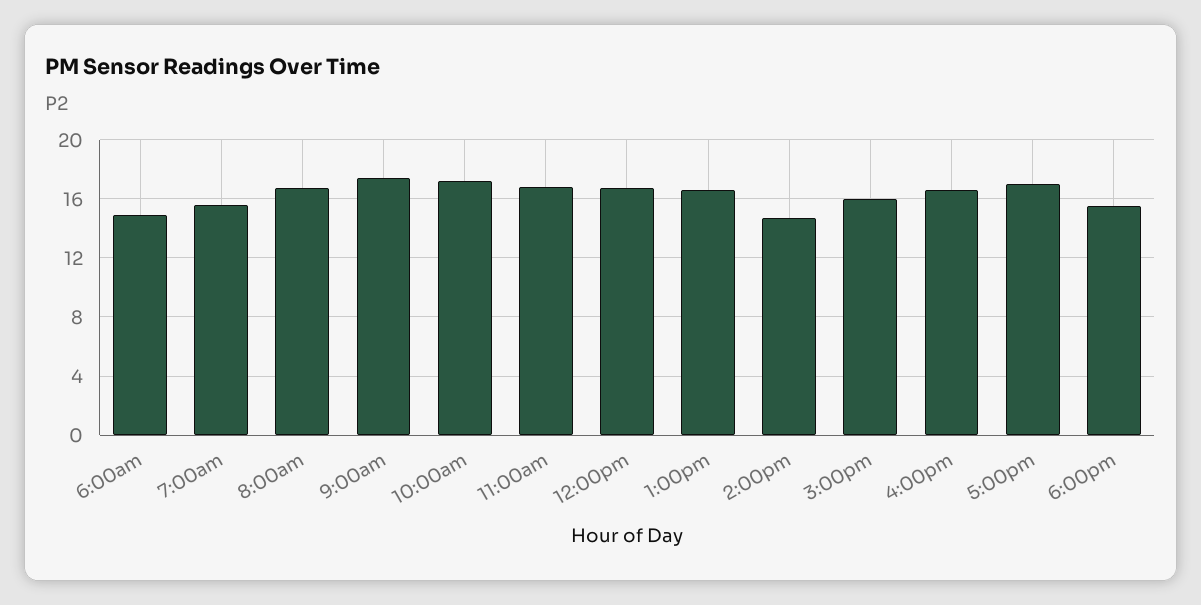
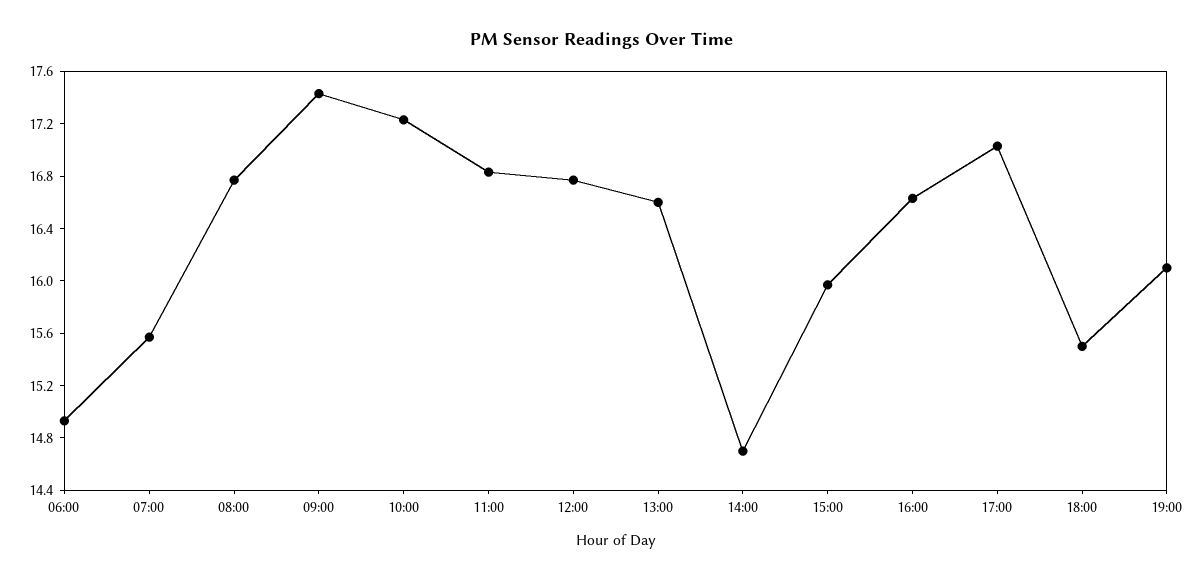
19:00: none -> 16.1

